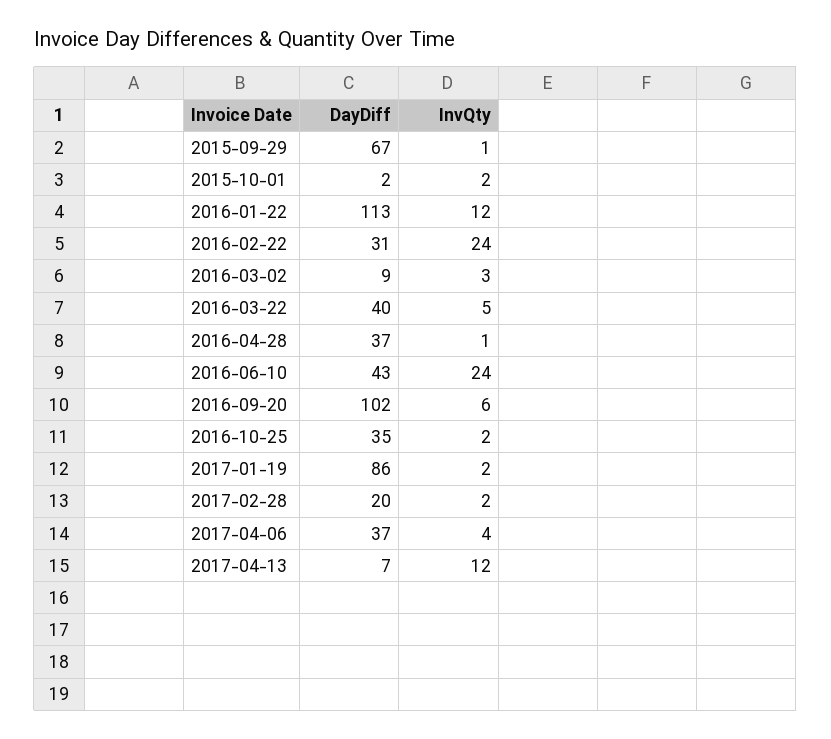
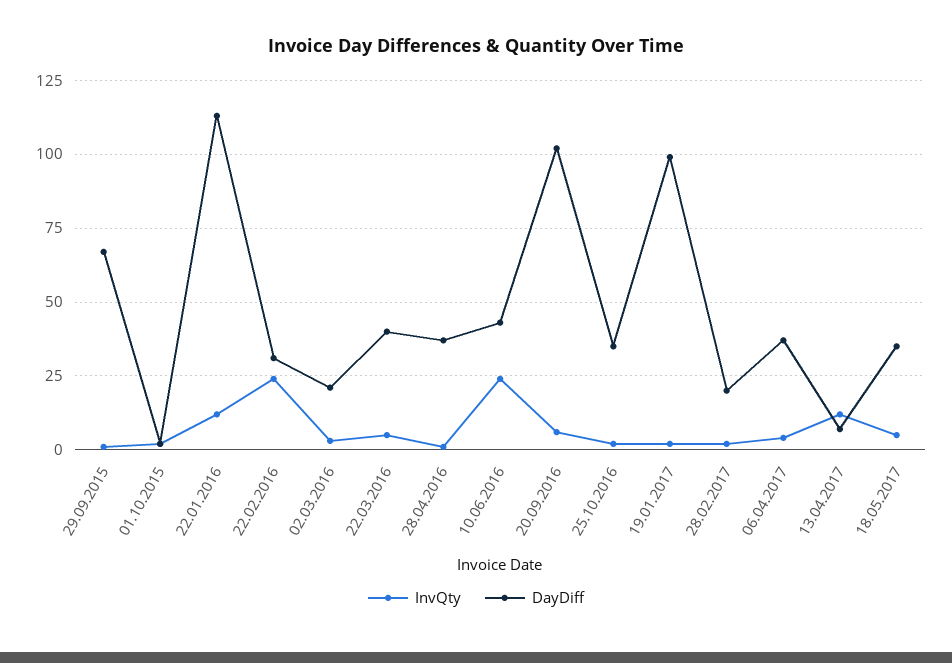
DayDiff, 2016-03-02: 9 -> 20
DayDiff, 2017-01-19: 86 -> 100
InvQty, 18.05.2017: none -> 5
DayDiff, 18.05.2017: none -> 35

